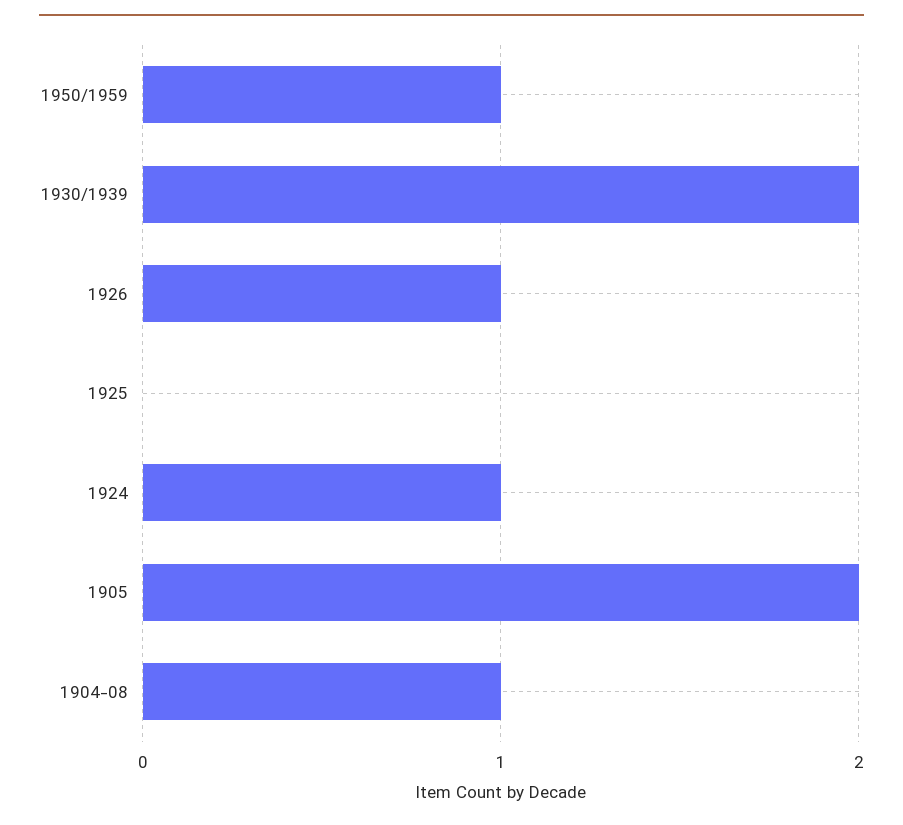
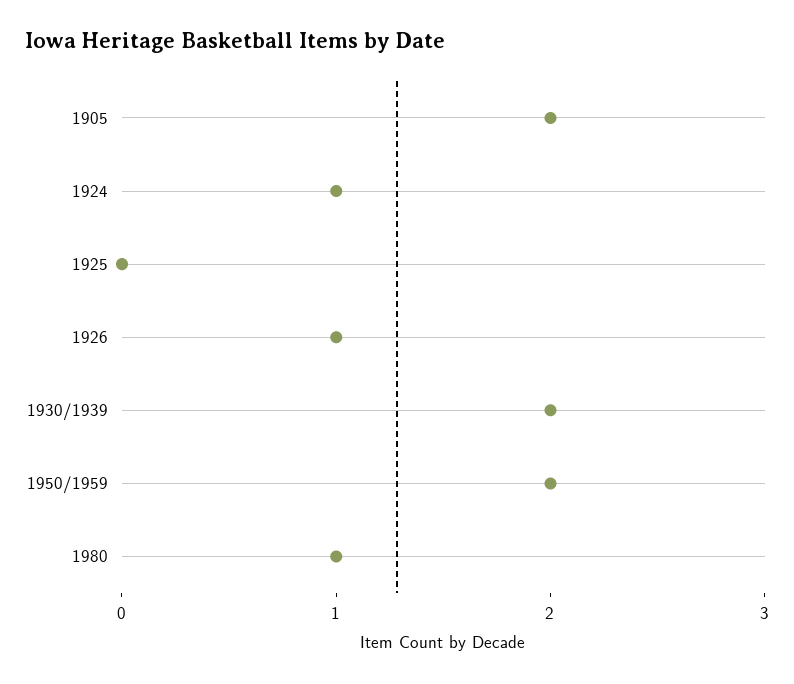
1950/1959: 1 -> 2
1904-08: 1 -> none
1980: none -> 1

